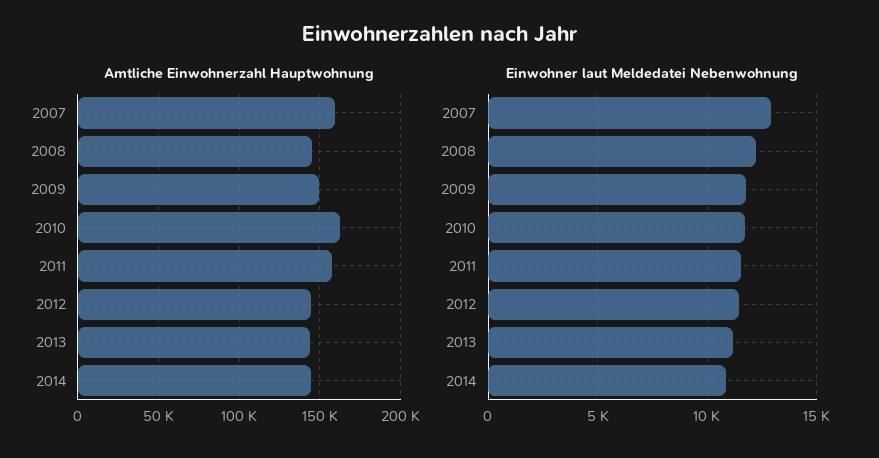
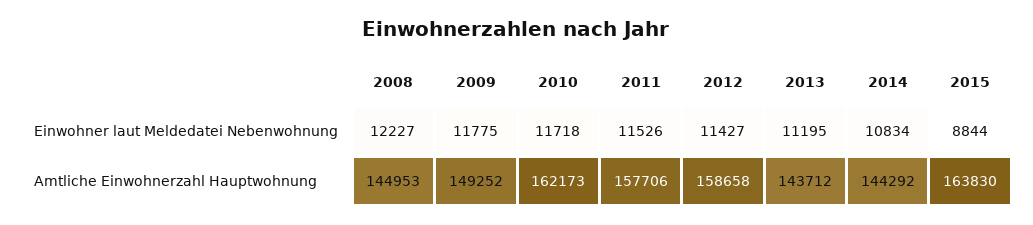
Amtliche Einwohnerzahl Hauptwohnung, 2007: 160000 -> none
Amtliche Einwohnerzahl Hauptwohnung, 2012: 145000 -> 158658
Einwohner laut Meldedatei Nebenwohnung, 2007: 13000 -> none
Einwohner laut Meldedatei Nebenwohnung, 2015: none -> 8844
Amtliche Einwohnerzahl Hauptwohnung, 2015: none -> 163830

